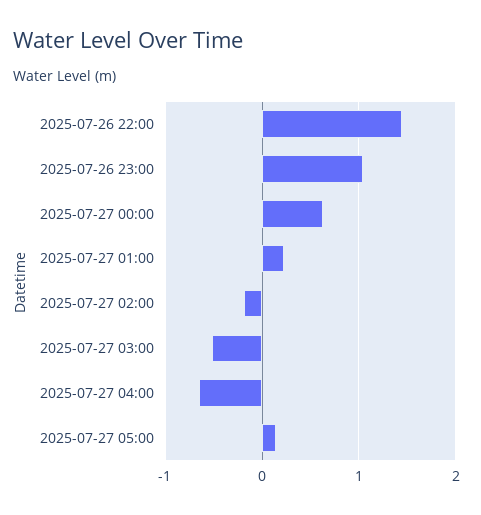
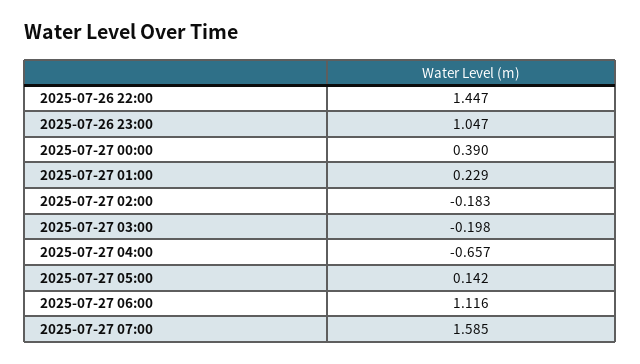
2025-07-27 00:00: 0.6 -> 0.39
2025-07-27 03:00: -0.5 -> -0.198
2025-07-27 06:00: none -> 1.116
2025-07-27 07:00: none -> 1.585

